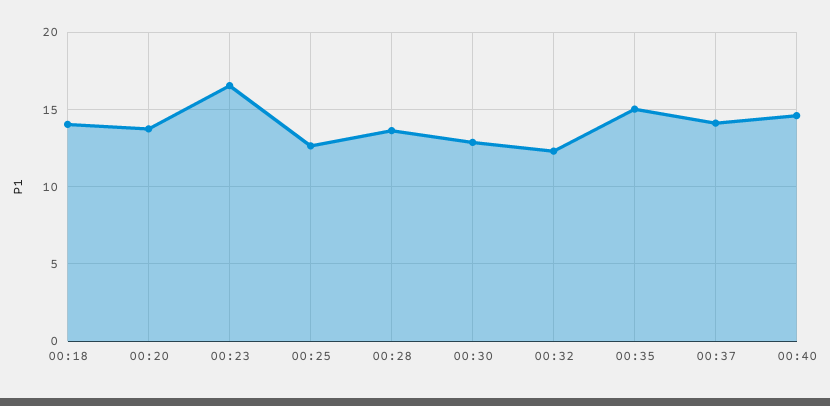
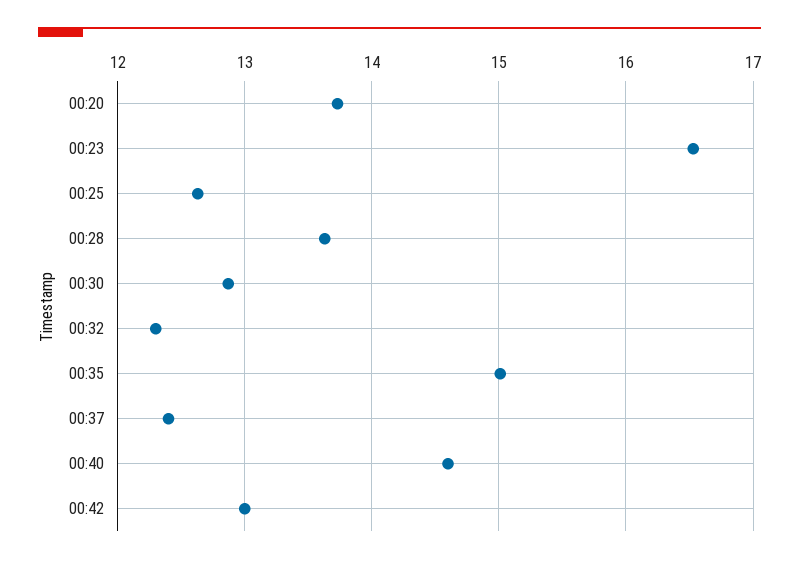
00:18: 14 -> none
00:37: 14 -> 12.4
00:42: none -> 13

